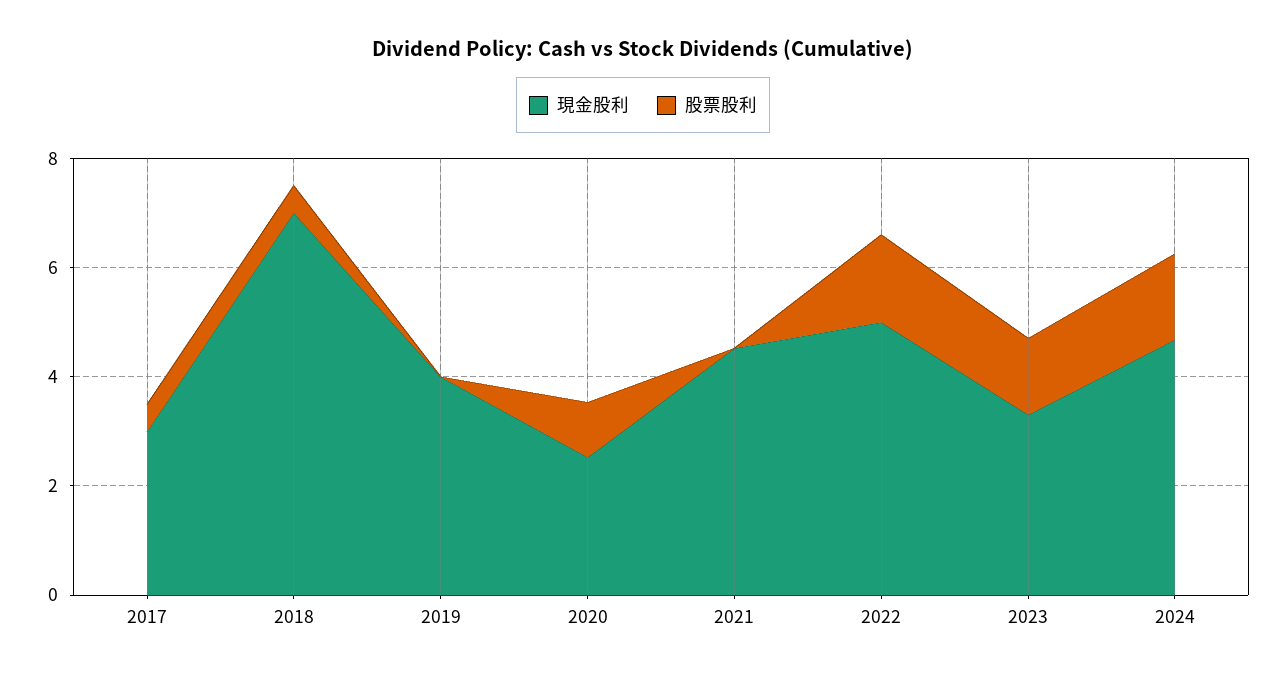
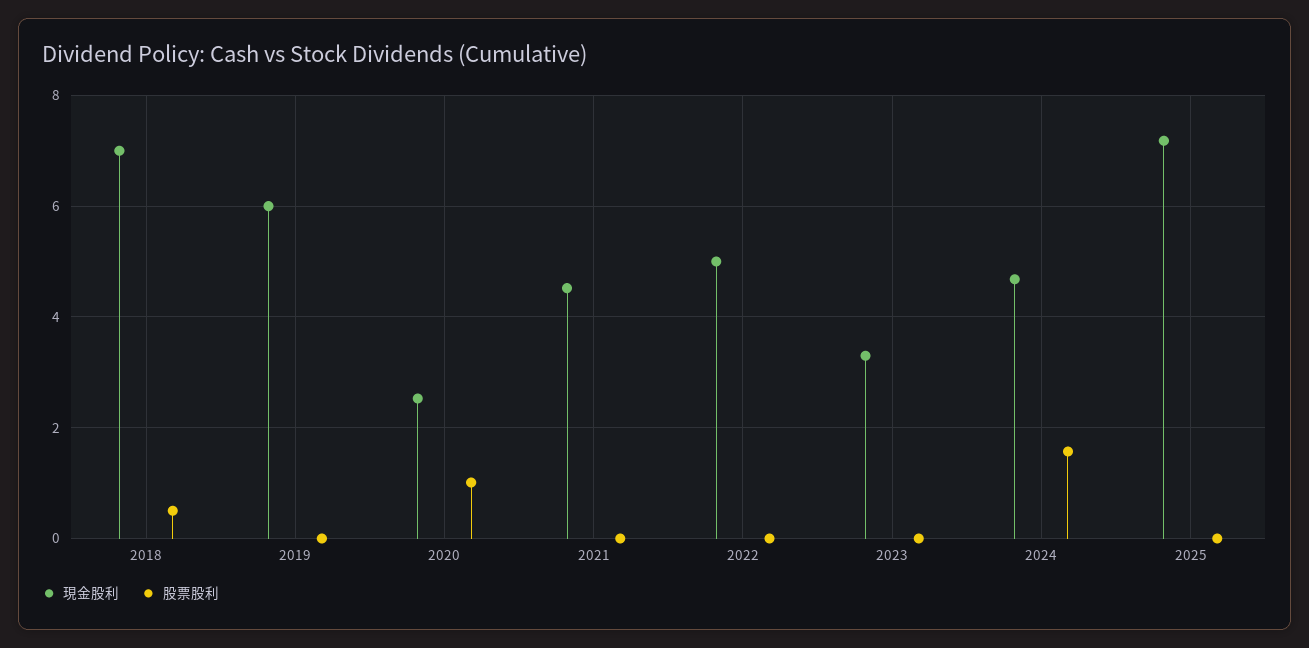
現金股利, 2017: 3 -> none
股票股利, 2017: 0.5 -> none
現金股利, 2019: 4 -> 6
股票股利, 2022: 1.5 -> 0
股票股利, 2023: 1.5 -> 0
現金股利, 2025: none -> 7.2
股票股利, 2025: none -> 0

